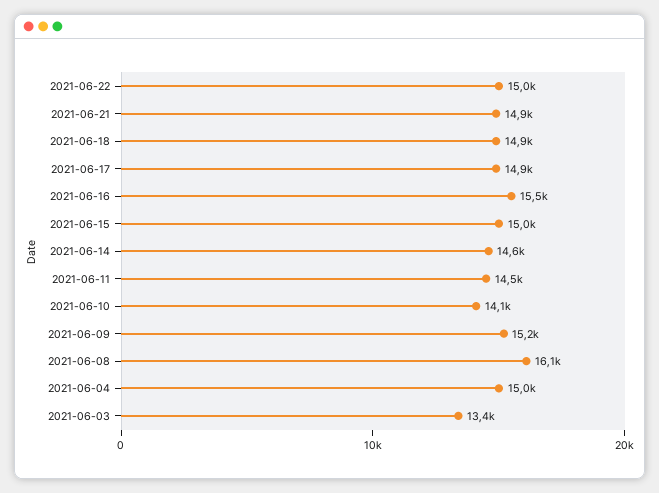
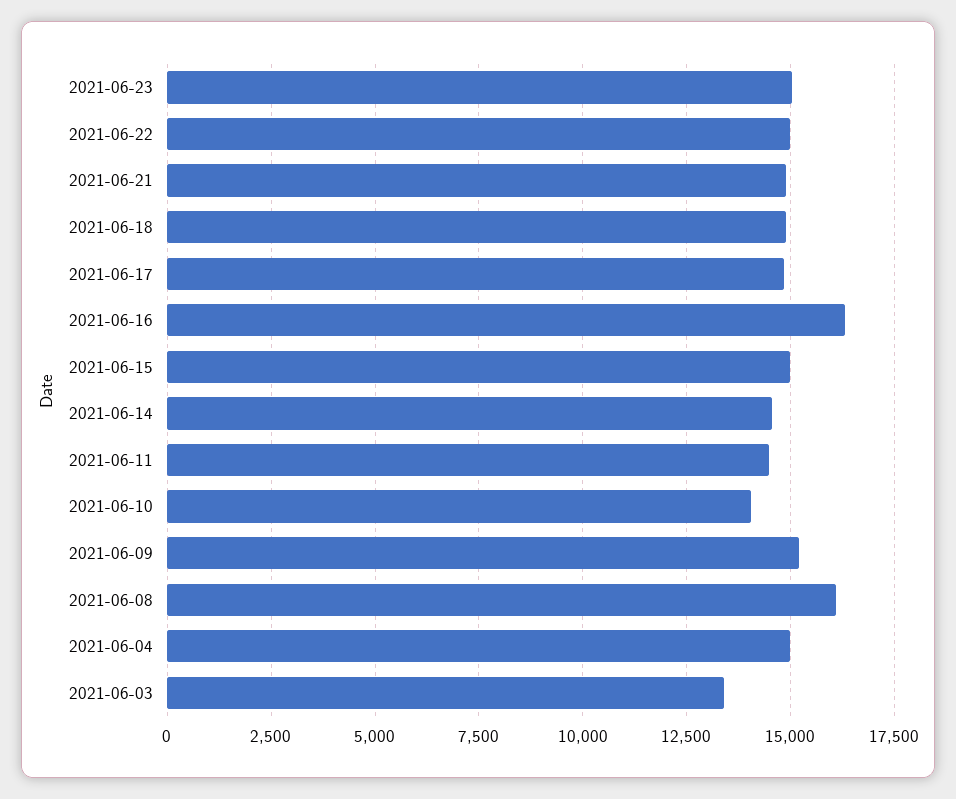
2021-06-16: 15500 -> 16250
2021-06-23: none -> 15000

